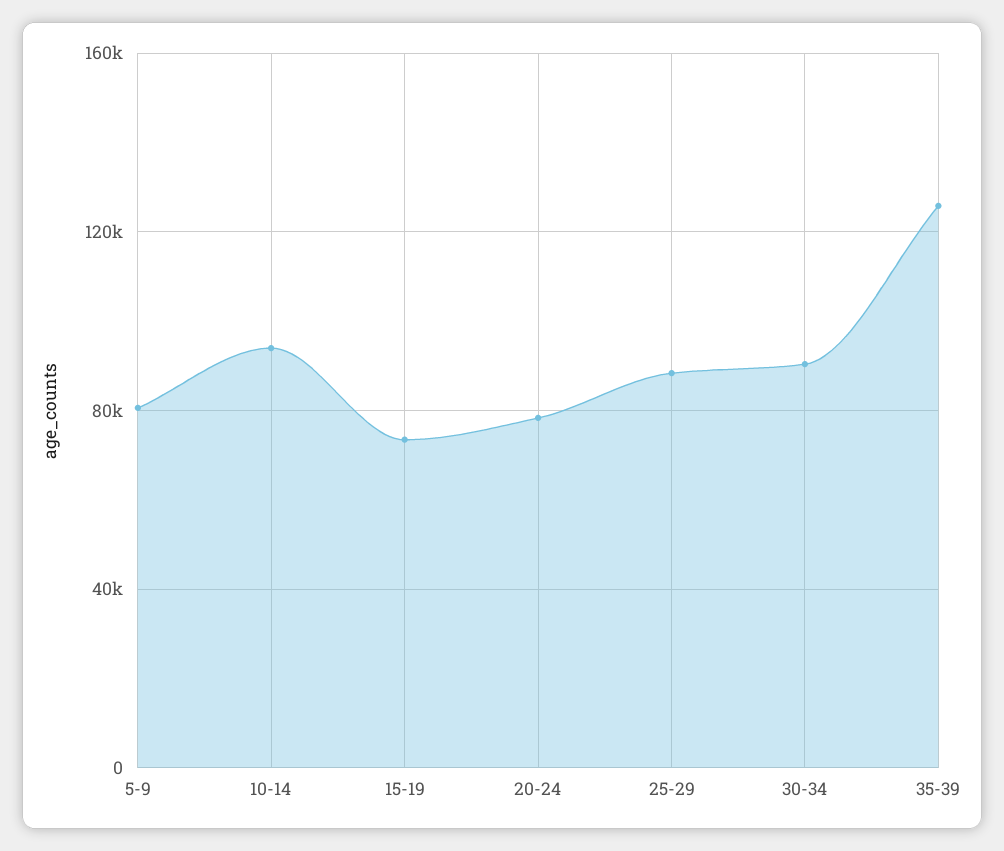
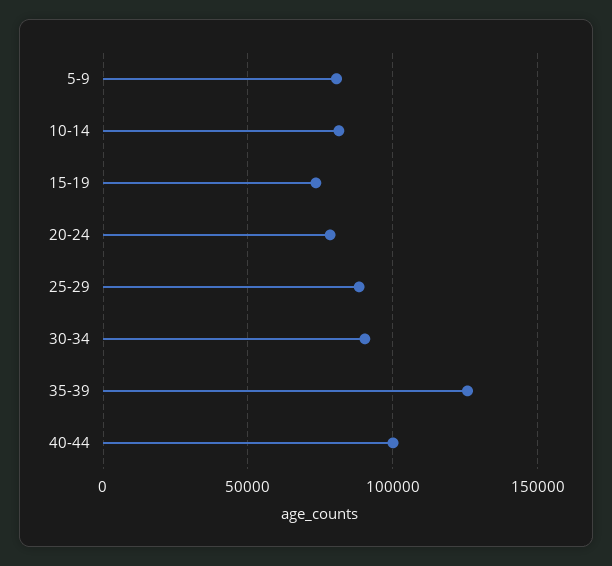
10-14: 95000 -> 80000
40-44: none -> 100000

